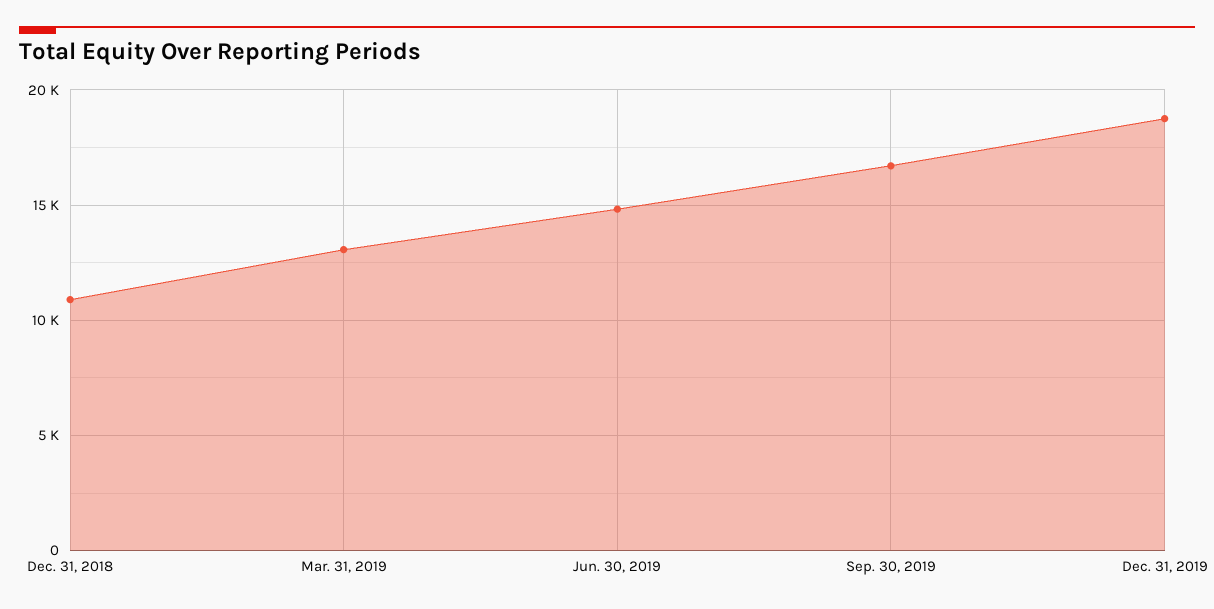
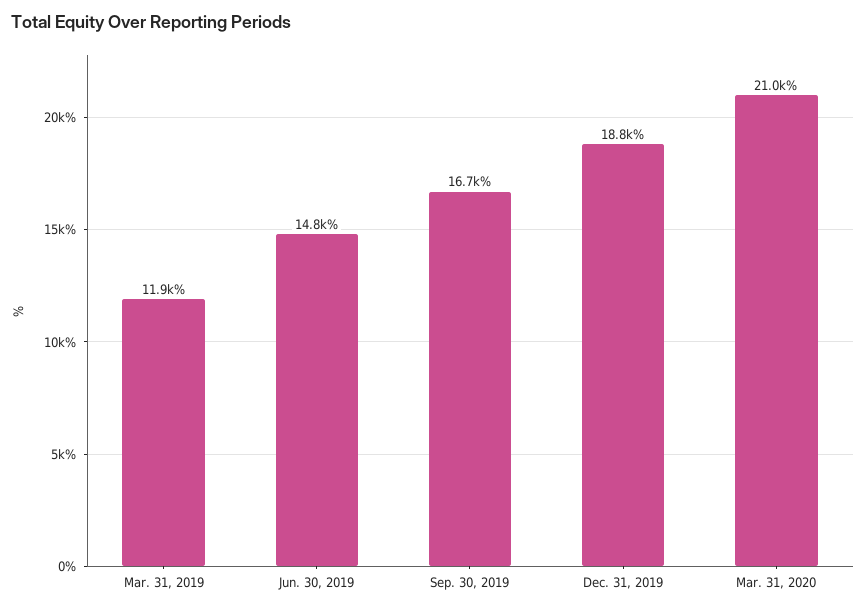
Dec. 31, 2018: 11000 -> none
Mar. 31, 2019: 13000 -> 11900
Mar. 31, 2020: none -> 21000

